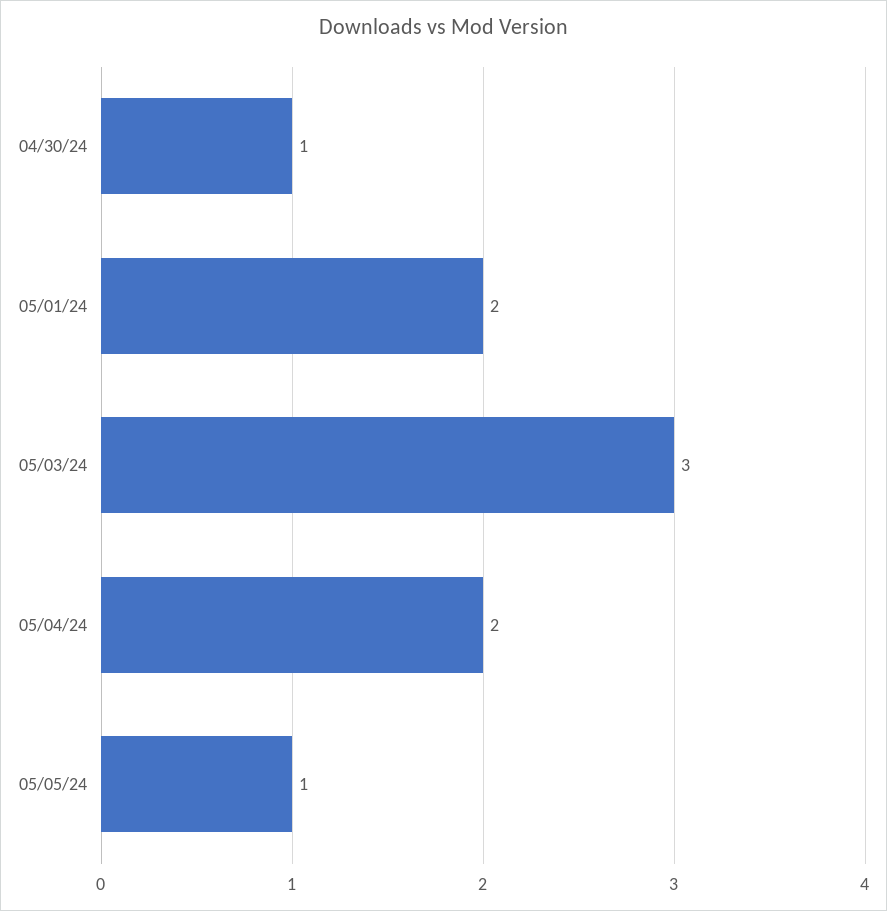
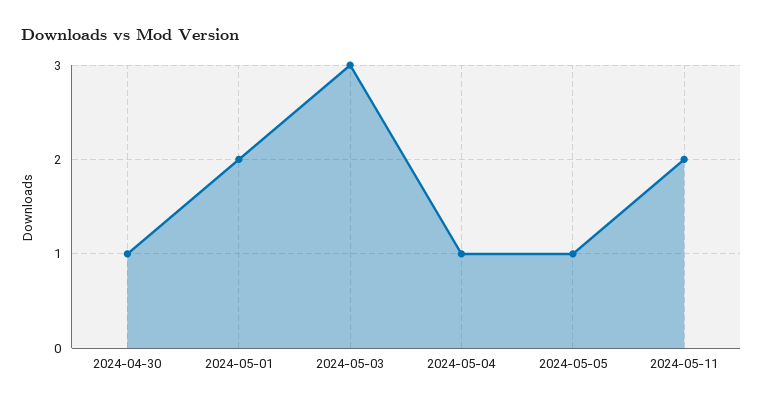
05/04/24: 2 -> 1
2024-05-11: none -> 2

